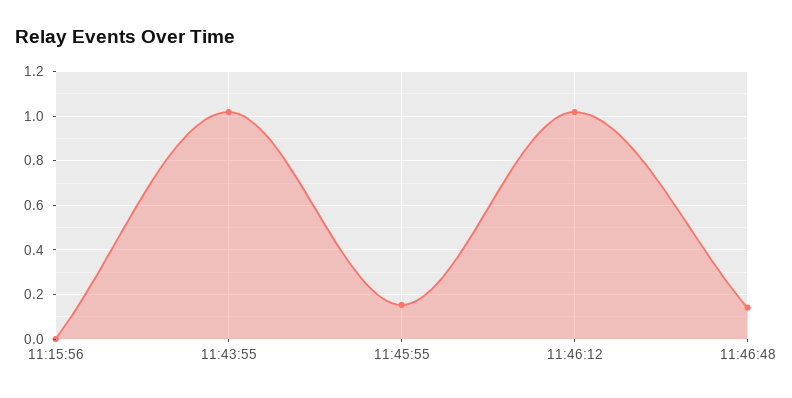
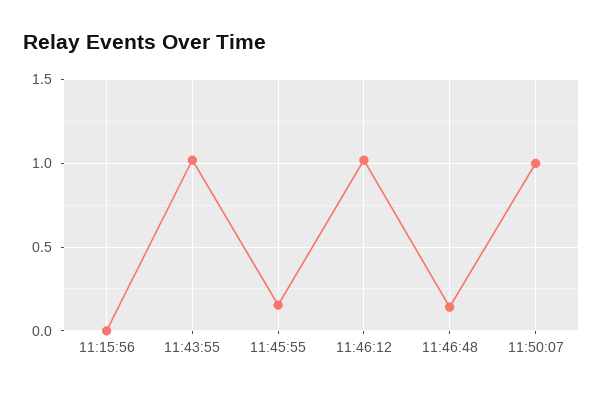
11:50:07: none -> 1

